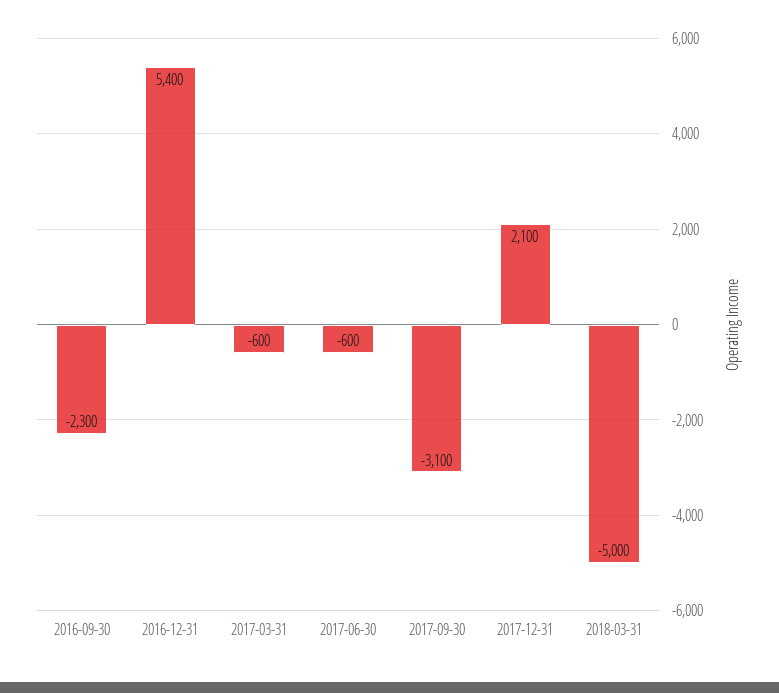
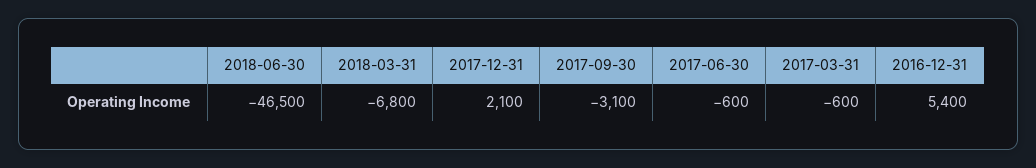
2016-09-30: -2300 -> none
2018-03-31: -5000 -> -6800
2018-06-30: none -> -46500

